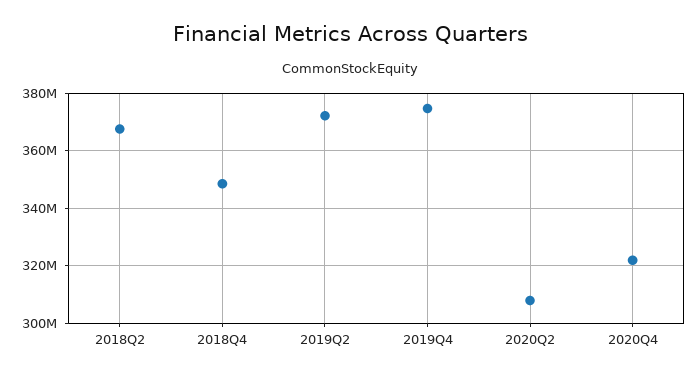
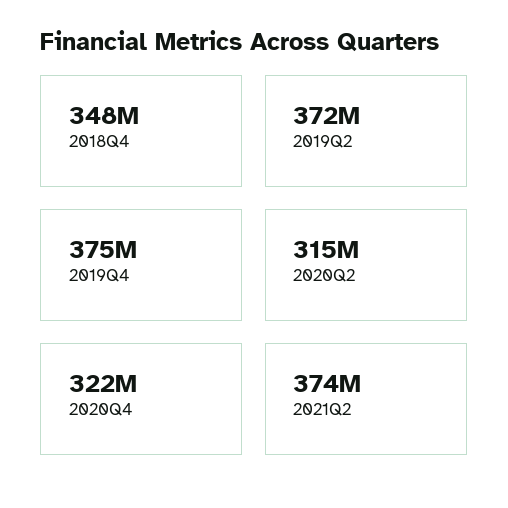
2018Q2: 367500000 -> none
2020Q2: 307500000 -> 315000000
2021Q2: none -> 374000000

